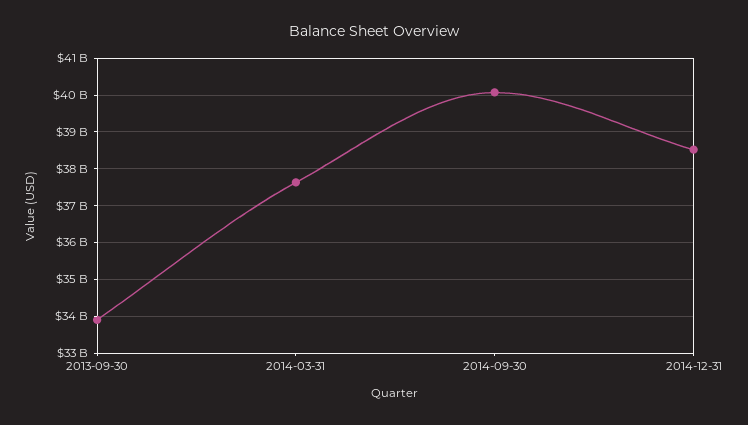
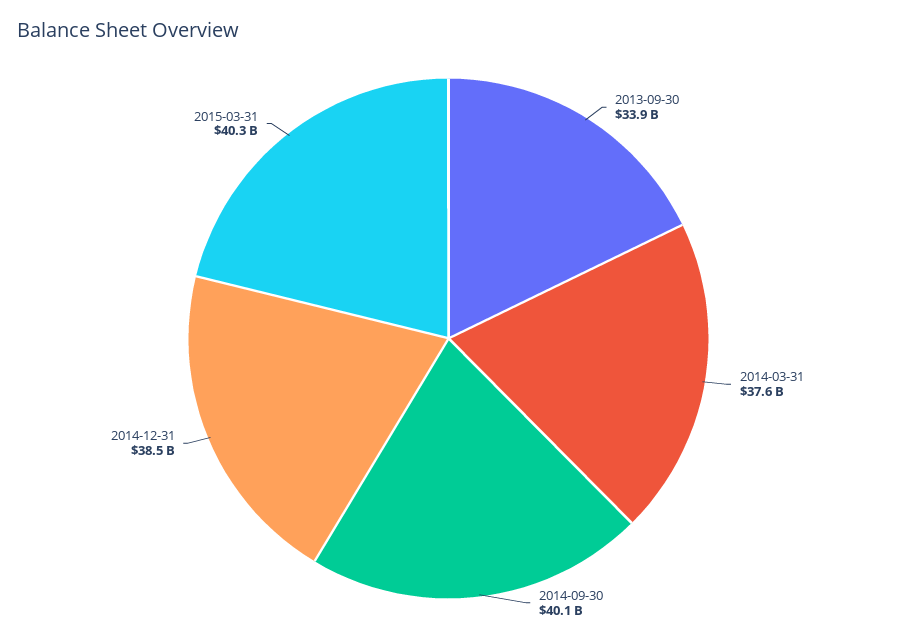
2015-03-31: none -> 40300000000

